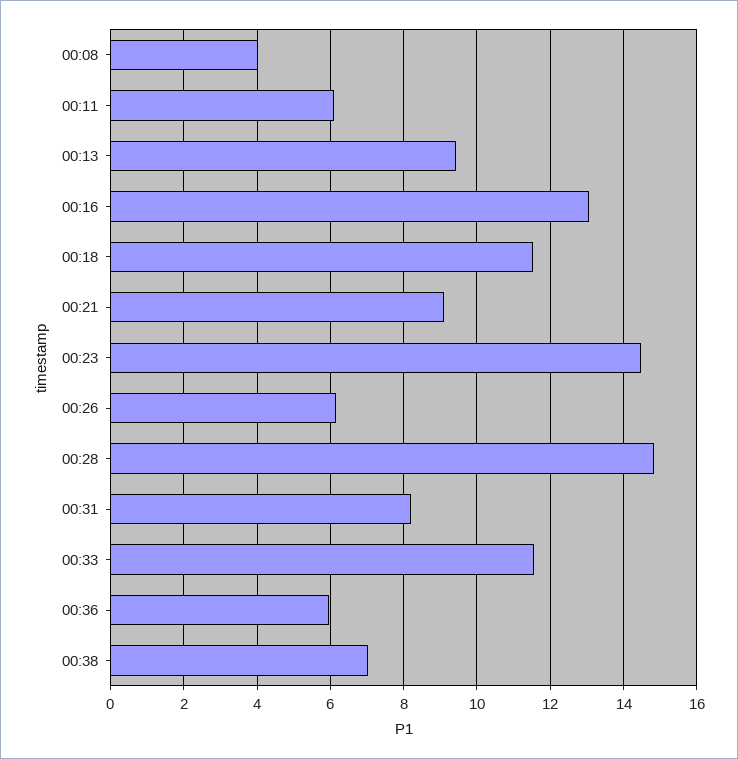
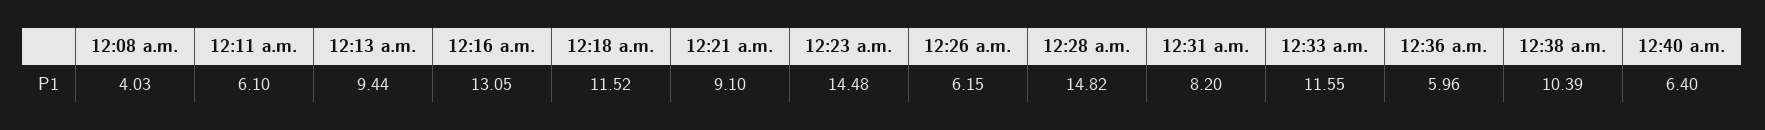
00:38: 7 -> 10.39
12:40 a.m.: none -> 6.4

